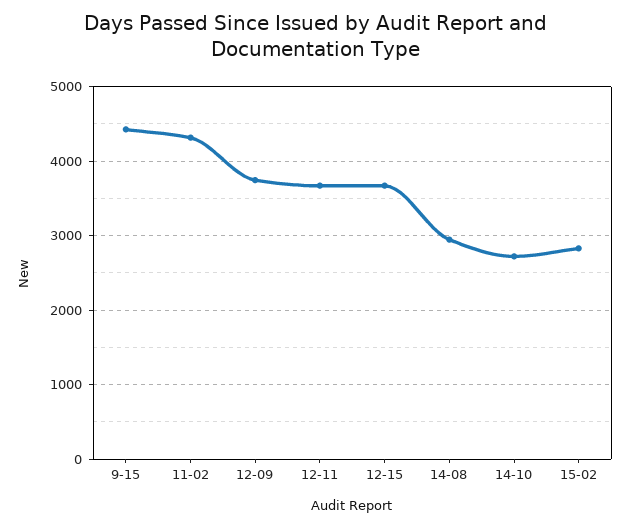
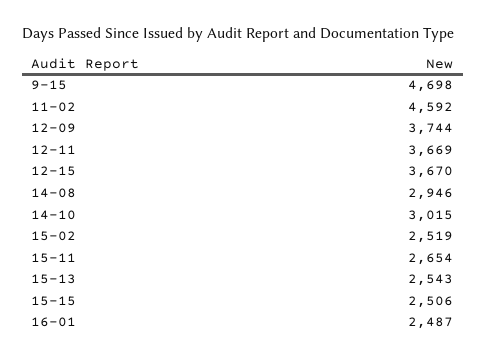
9-15: 4400 -> 4698
11-02: 4300 -> 4592
14-10: 2700 -> 3015
15-02: 2800 -> 2519
15-11: none -> 2654
15-13: none -> 2543
15-15: none -> 2506
16-01: none -> 2487

